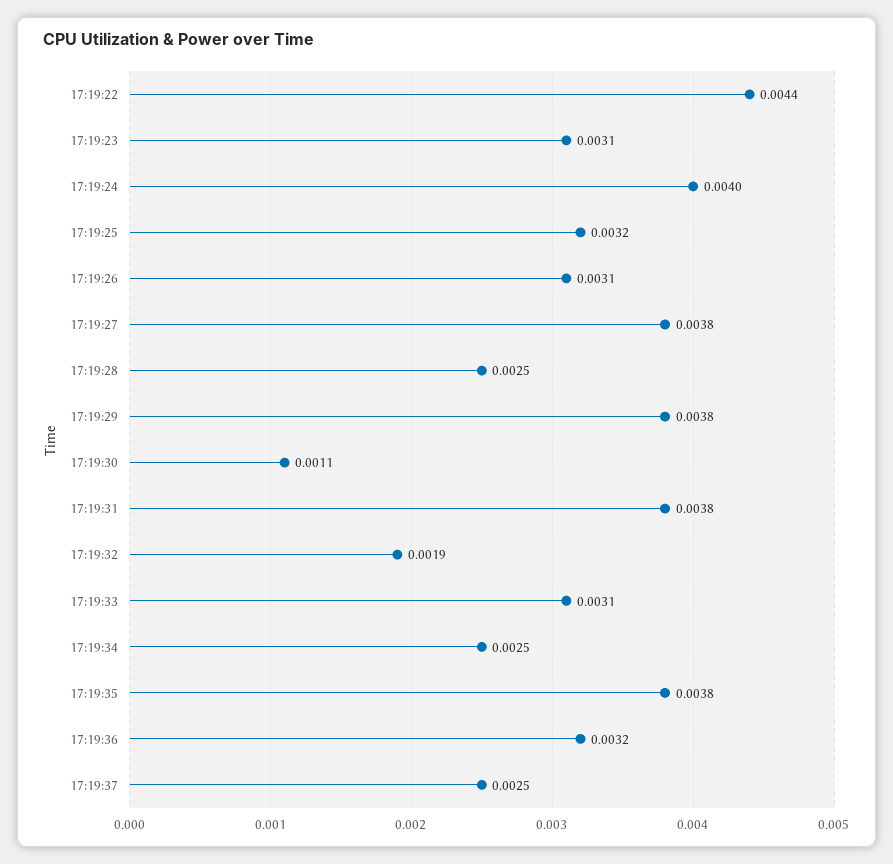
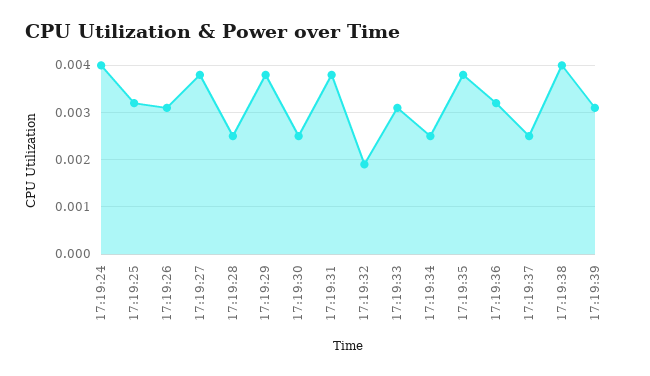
17:19:22: 0.0044 -> none
17:19:23: 0.0031 -> none
17:19:30: 0.0011 -> 0.0025
17:19:38: none -> 0.004
17:19:39: none -> 0.003

